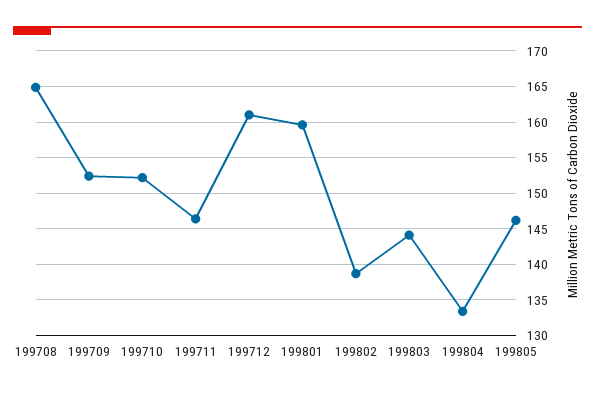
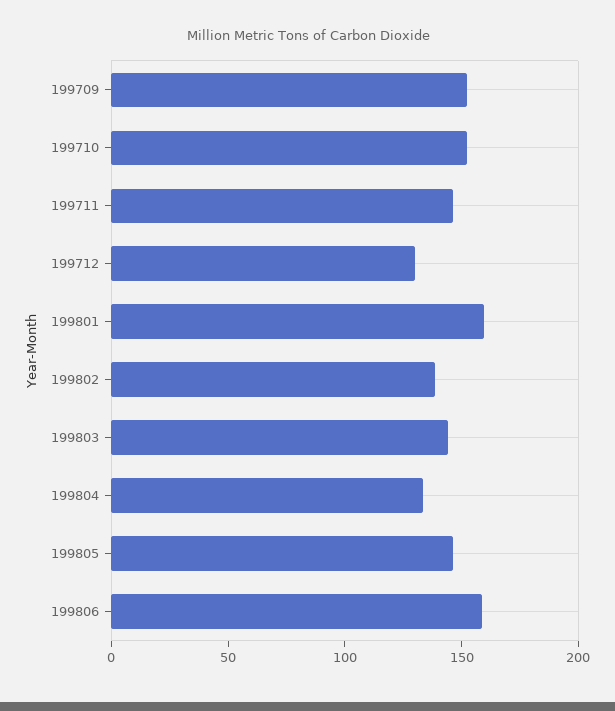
199708: 165 -> none
199712: 161 -> 130
199806: none -> 160

